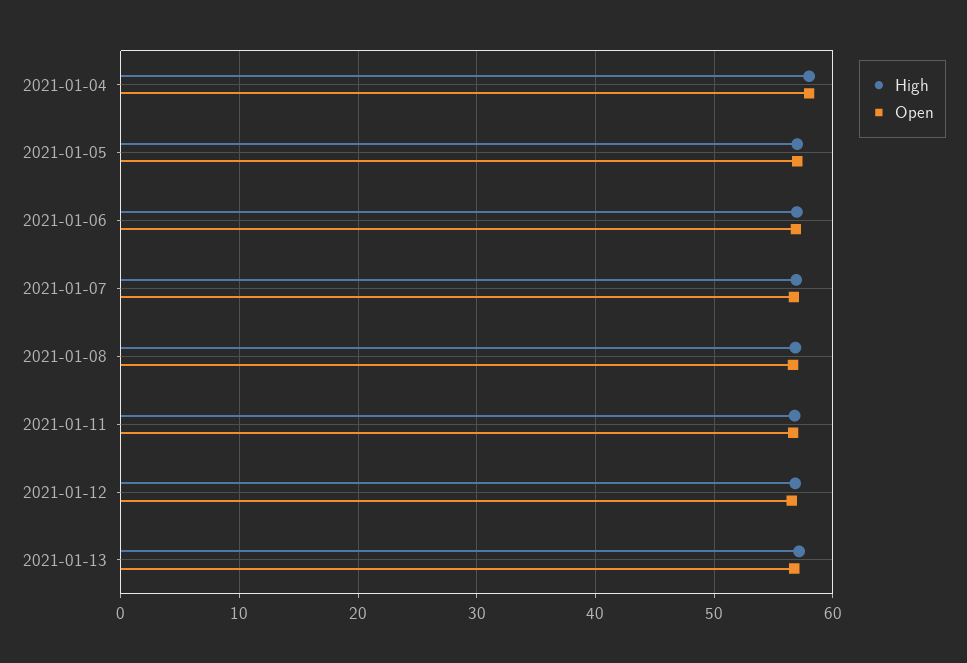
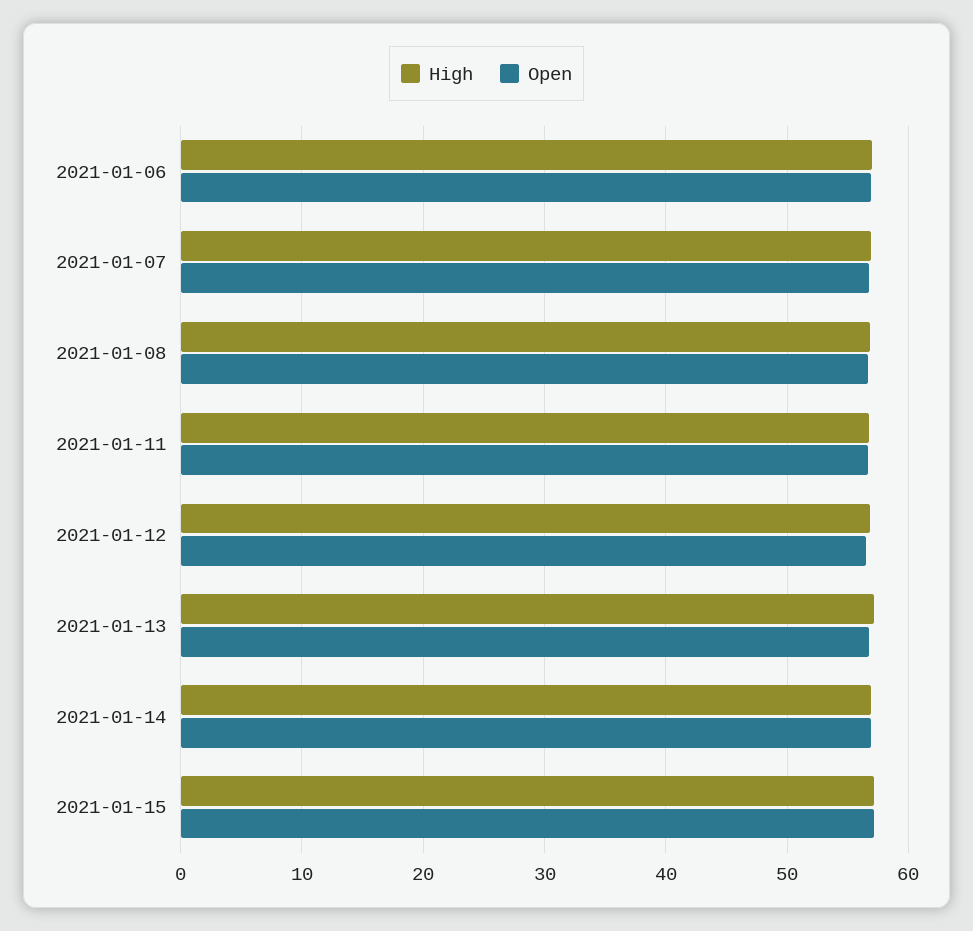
High, 2021-01-04: 58 -> none
Open, 2021-01-04: 58 -> none
High, 2021-01-05: 57 -> none
Open, 2021-01-05: 57 -> none
High, 2021-01-14: none -> 57
Open, 2021-01-14: none -> 57
High, 2021-01-15: none -> 57
Open, 2021-01-15: none -> 57

